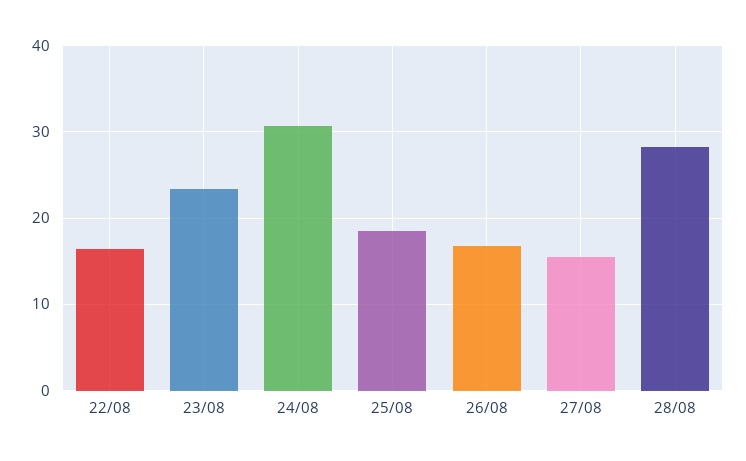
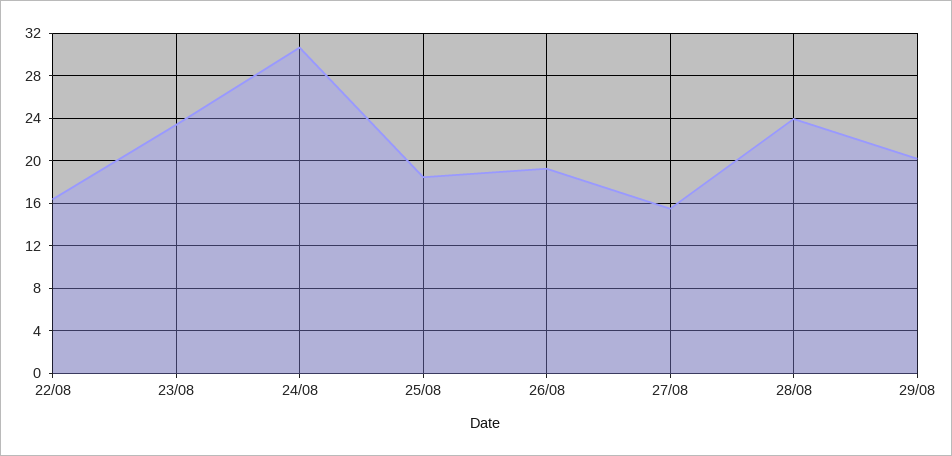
26/08: 17 -> 19
28/08: 28 -> 24
29/08: none -> 20

